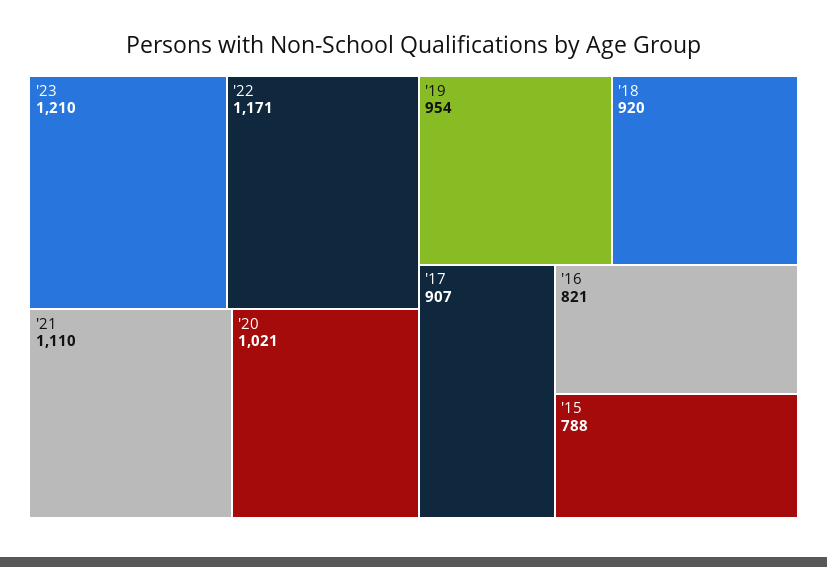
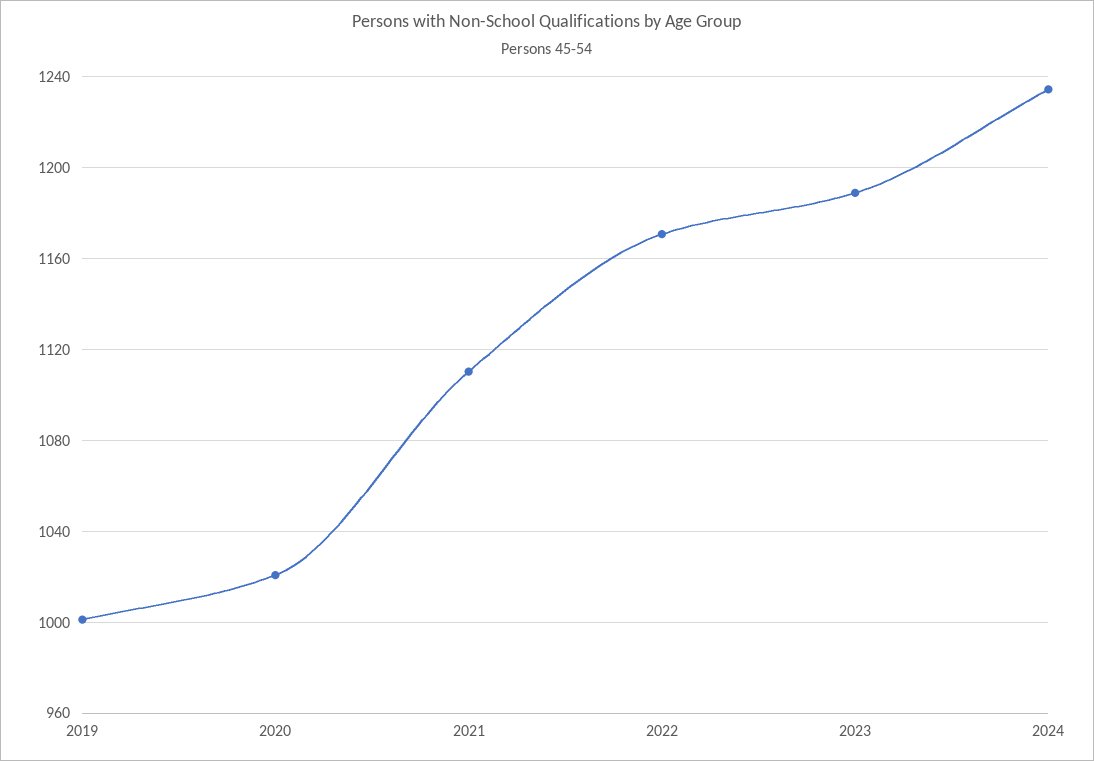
'23: 1210 -> 1190
'19: 954 -> 1000
'18: 920 -> none
'17: 907 -> none
'16: 821 -> none
'15: 788 -> none
2024: none -> 1235

